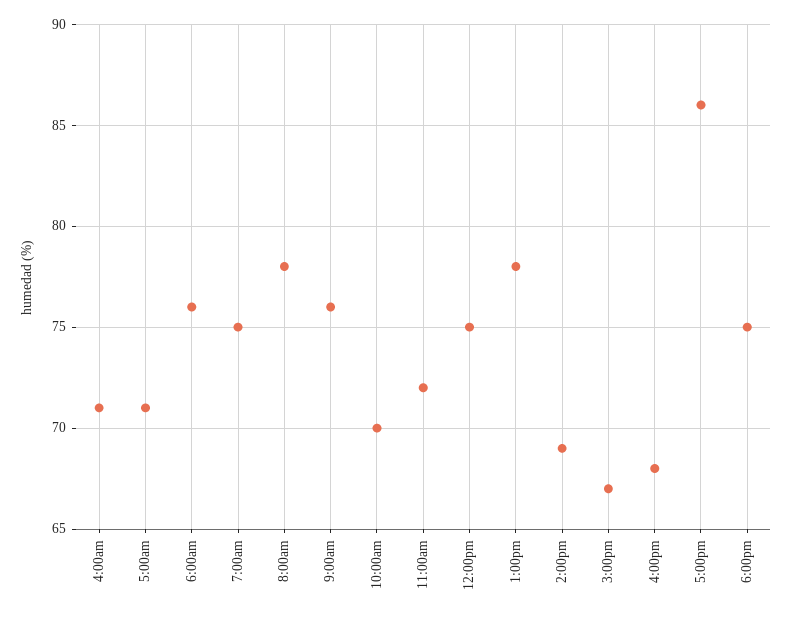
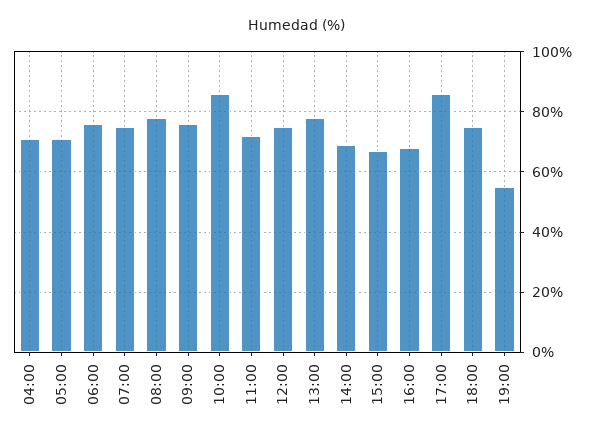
10:00am: 70 -> 85
19:00: none -> 55

